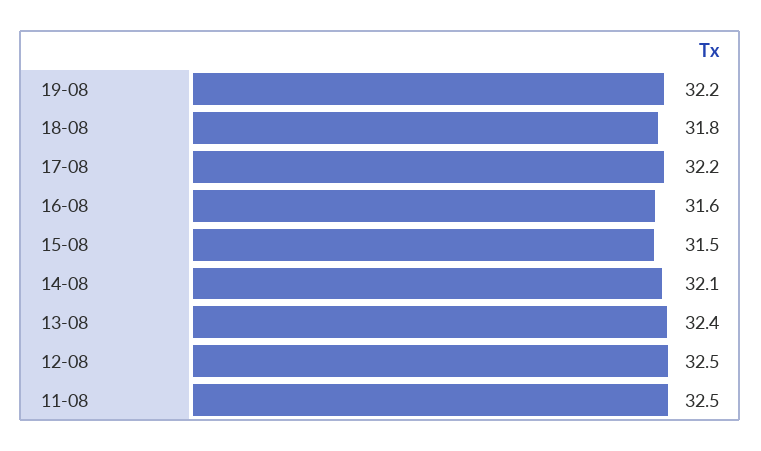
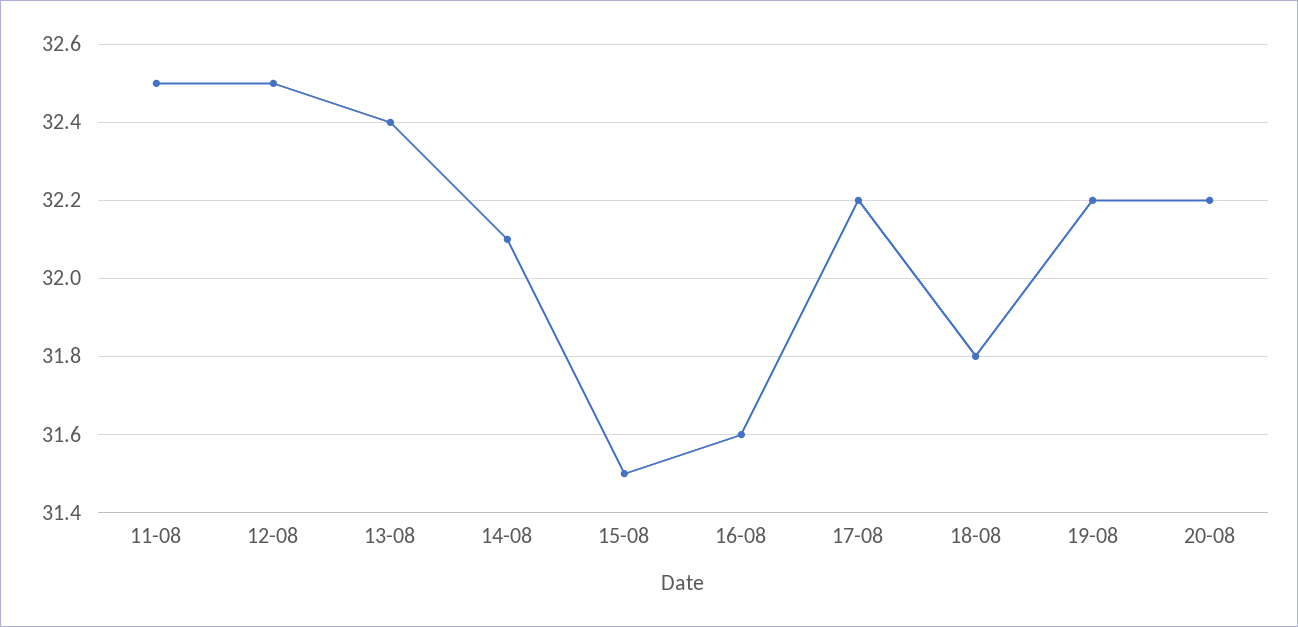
20-08: none -> 32.2

